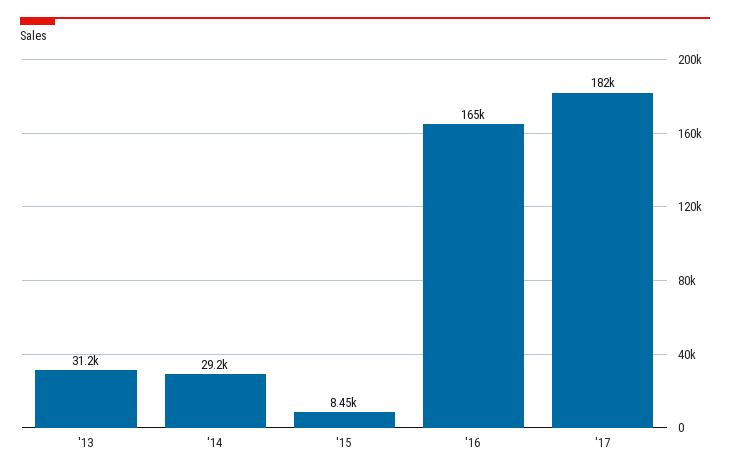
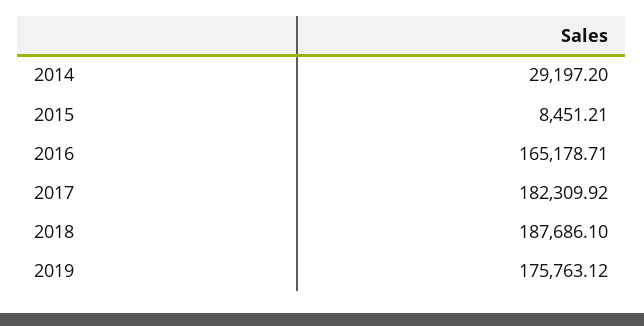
'13: 31200 -> none
2018: none -> 187686.1
2019: none -> 175763.12

